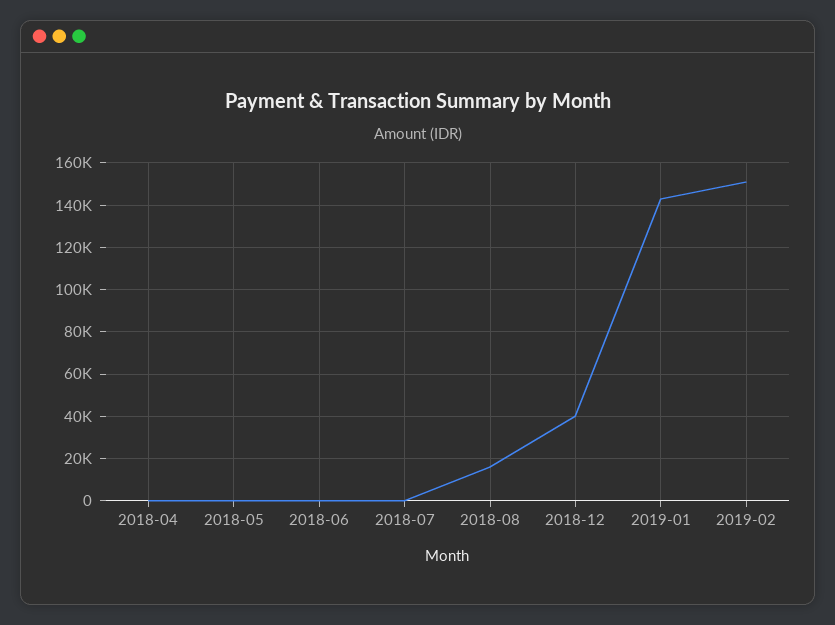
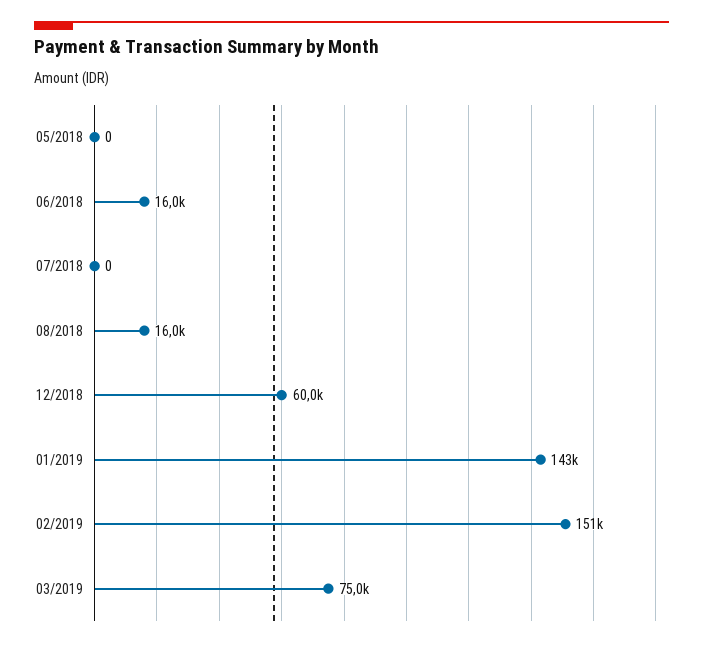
2018-04: 0 -> none
2018-06: 0 -> 16000
2018-12: 40000 -> 60000
03/2019: none -> 75000

